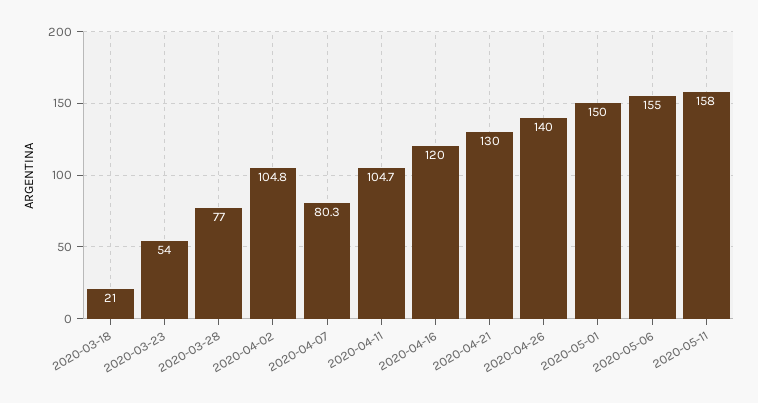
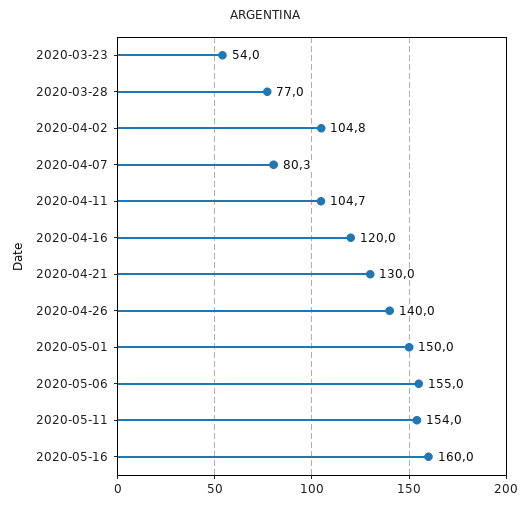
2020-03-18: 21 -> none
2020-05-11: 158 -> 154
2020-05-16: none -> 160

